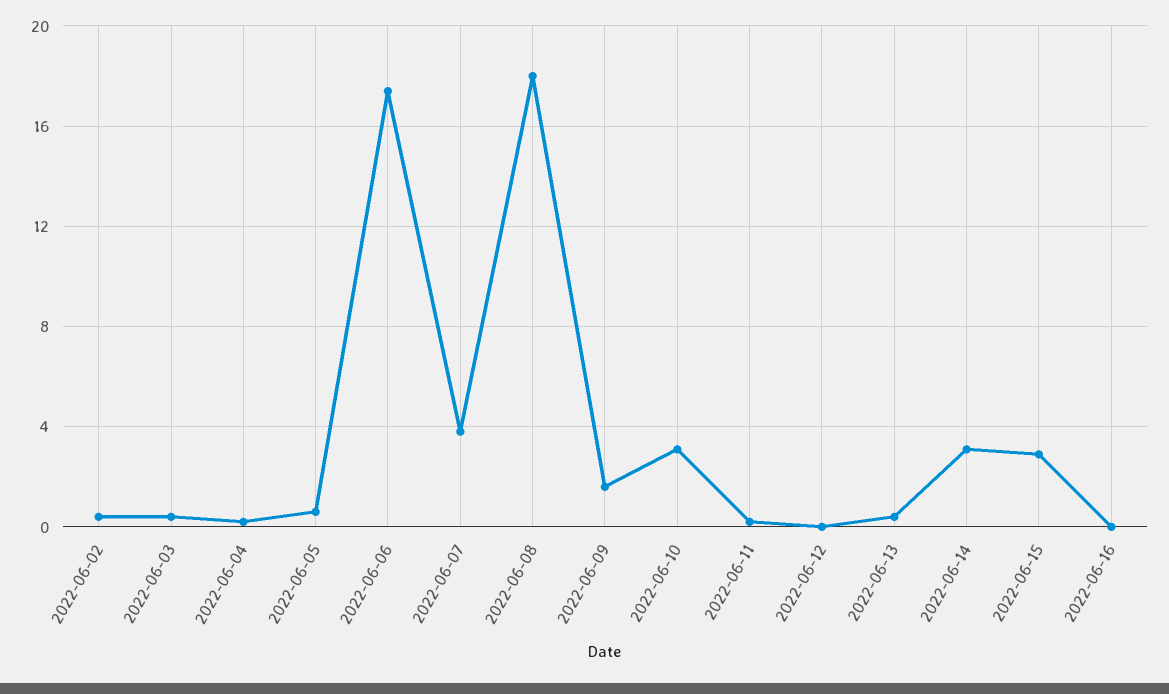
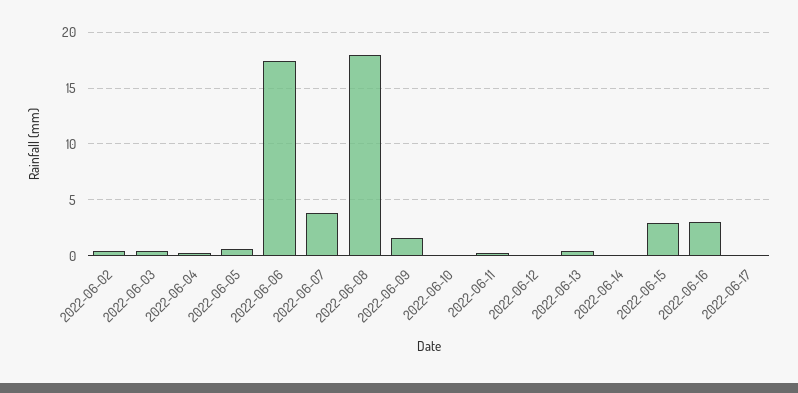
2022-06-10: 3 -> 0
2022-06-14: 3 -> 0
2022-06-16: 0 -> 3
2022-06-17: none -> 0

